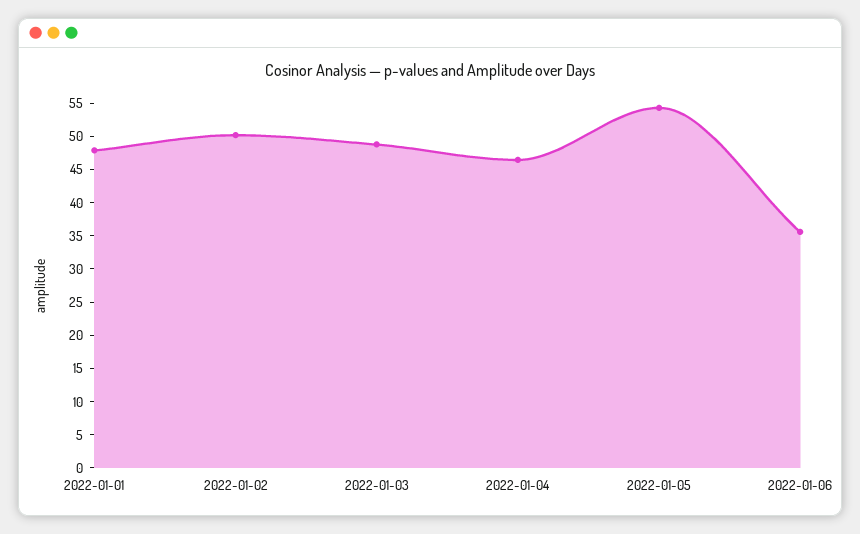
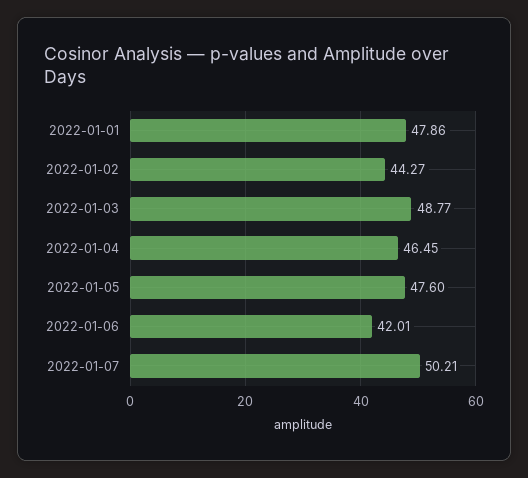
2022-01-02: 50 -> 44.27
2022-01-05: 55 -> 47.6
2022-01-06: 35 -> 42.01
2022-01-07: none -> 50.21

